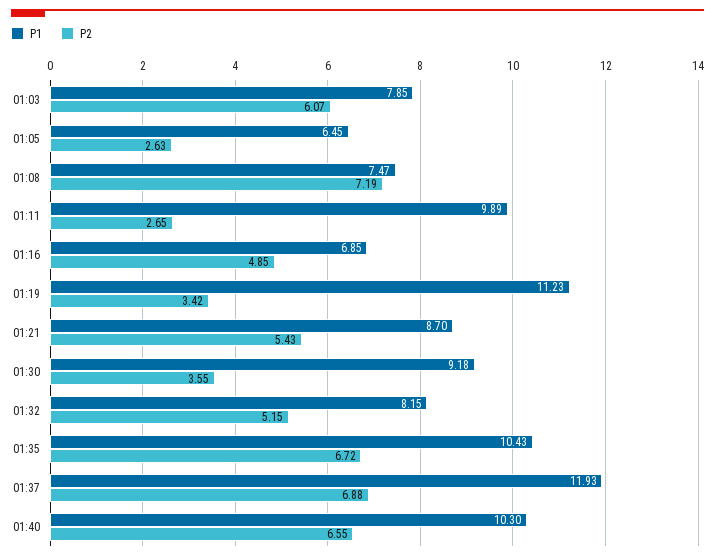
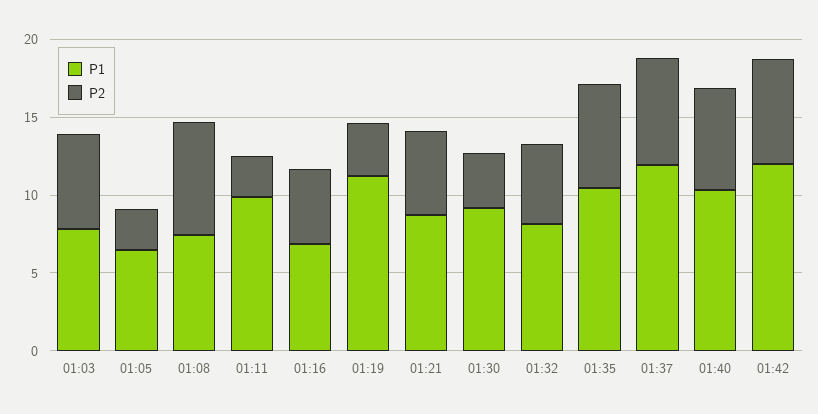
P1, 01:42: none -> 12
P2, 01:42: none -> 7

